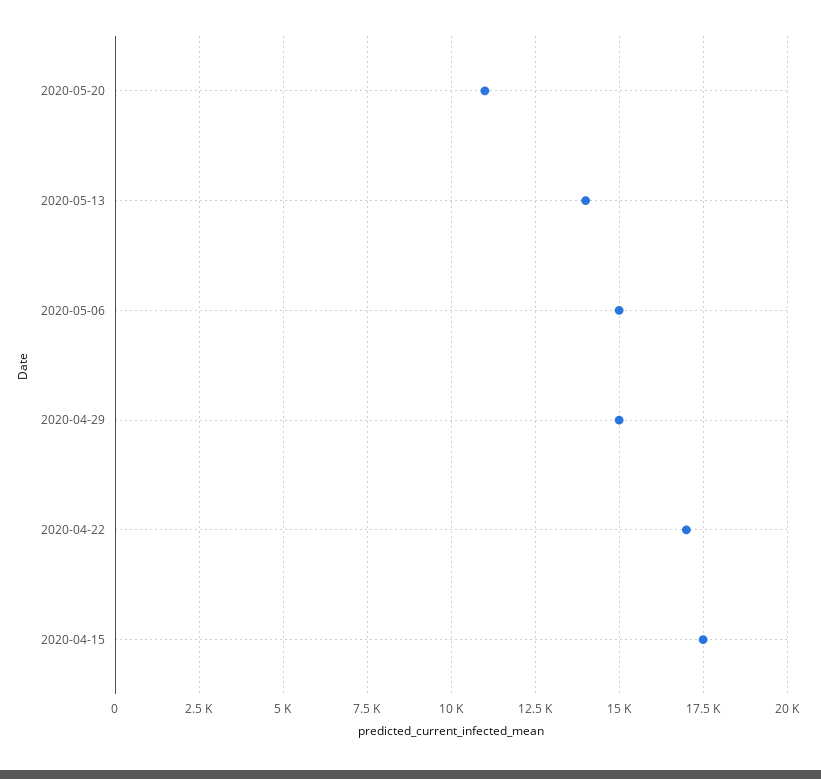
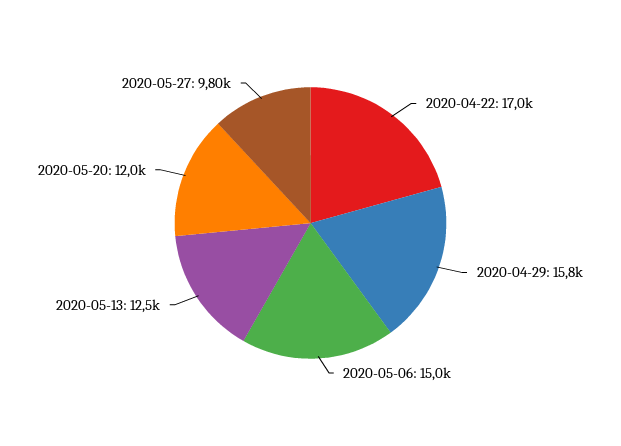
2020-05-20: 11000 -> 12000
2020-05-13: 14000 -> 12500
2020-04-29: 15000 -> 15800
2020-04-15: 17500 -> none
2020-05-27: none -> 9800

